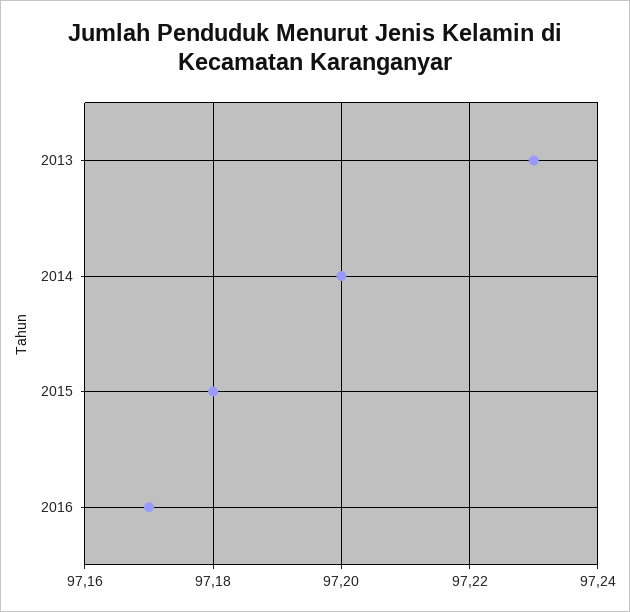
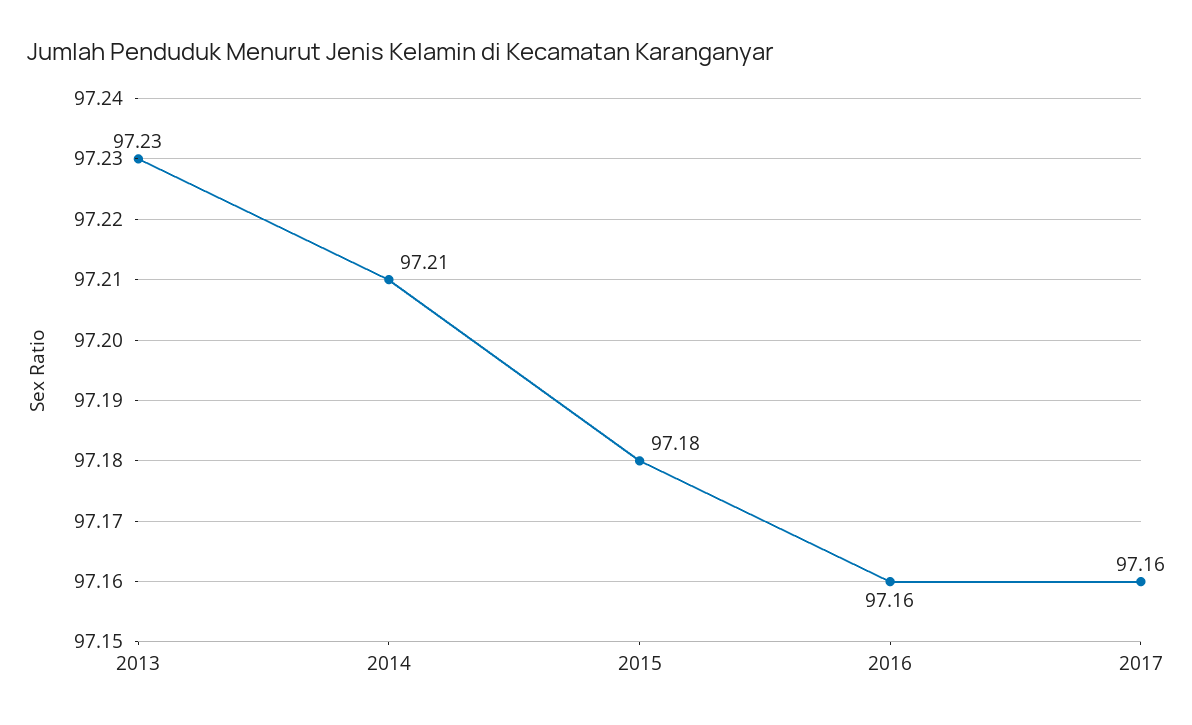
2014: 97.2 -> 97.21
2016: 97.17 -> 97.16
2017: none -> 97.16

